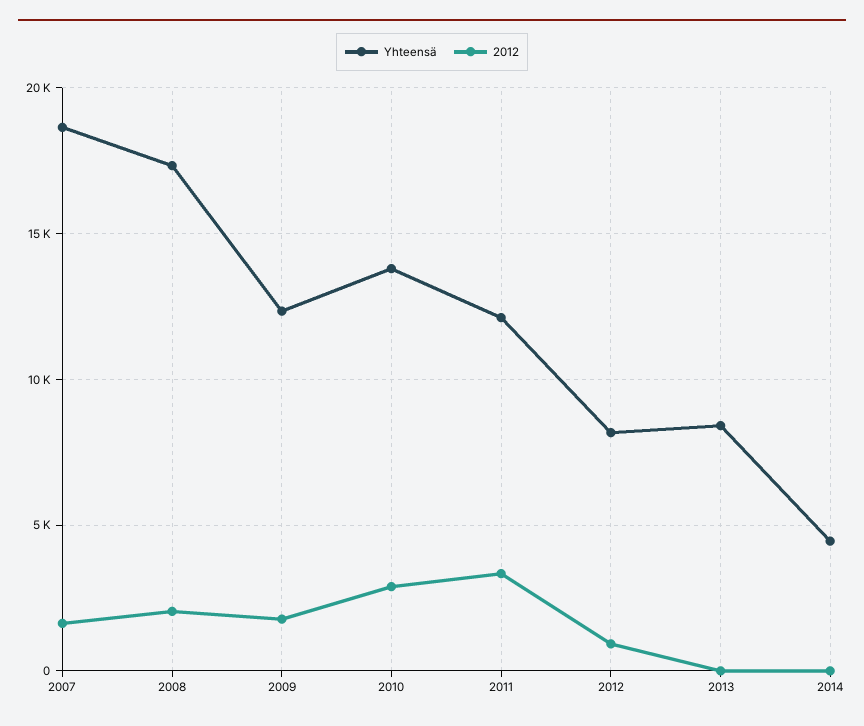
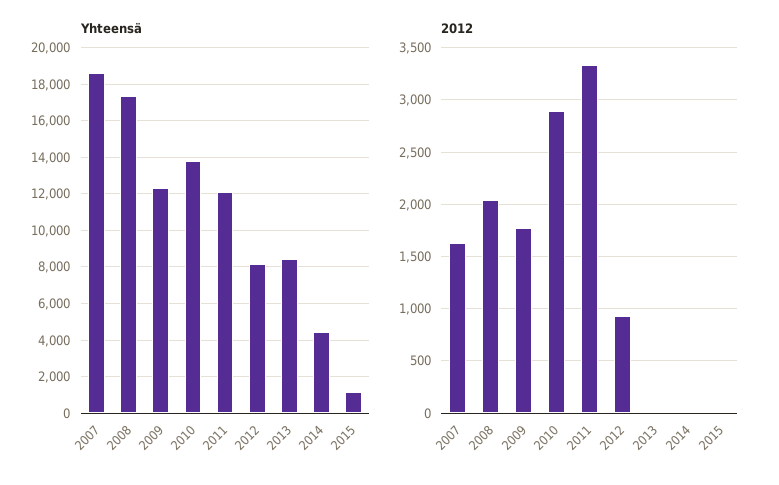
Yhteensä, 2015: none -> 1000
2012, 2015: none -> 0

